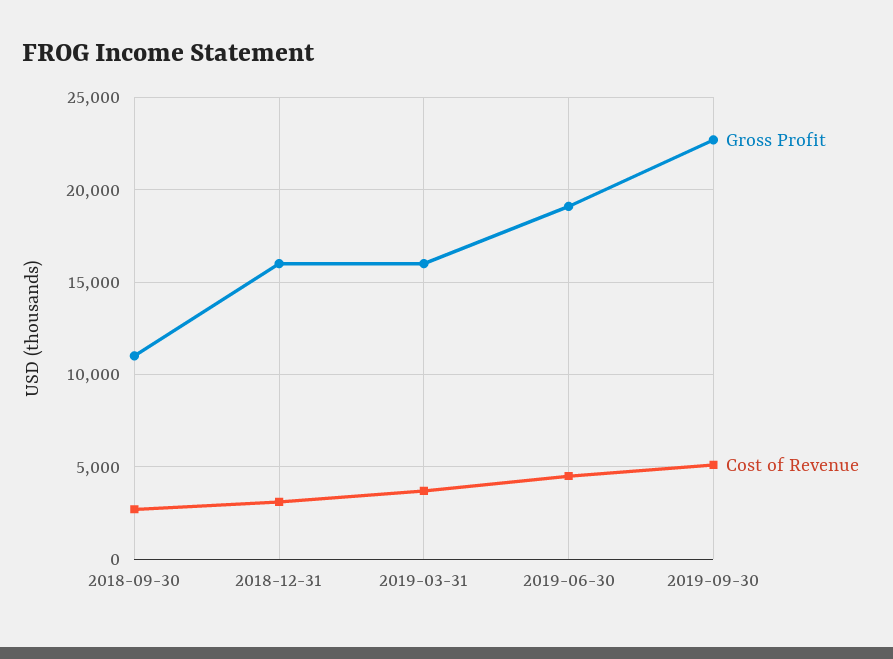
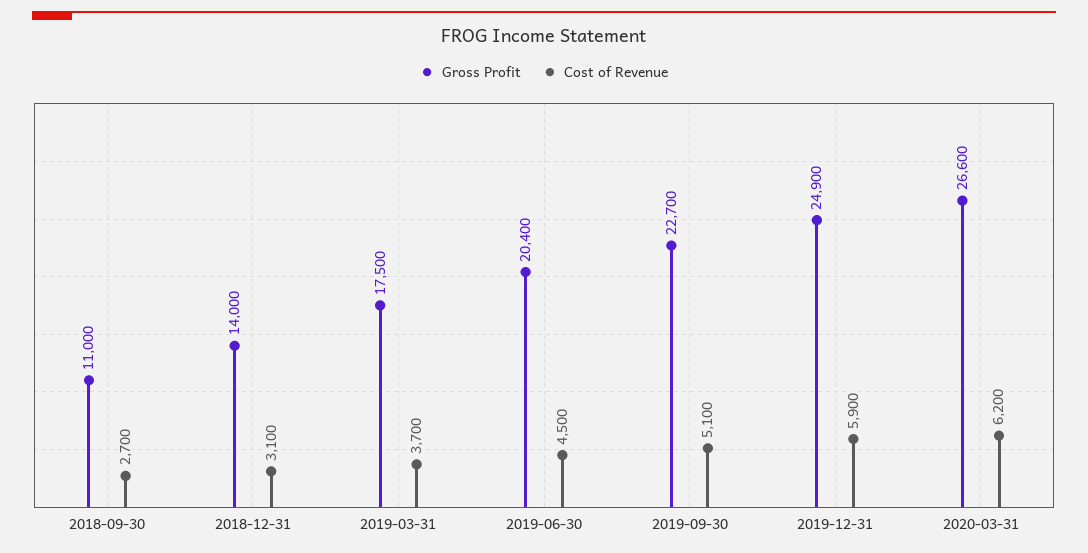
Gross Profit, 2018-12-31: 16000 -> 14000
Gross Profit, 2019-03-31: 16000 -> 17500
Gross Profit, 2019-06-30: 19000 -> 20400
Gross Profit, 2019-12-31: none -> 24900
Cost of Revenue, 2019-12-31: none -> 5900
Gross Profit, 2020-03-31: none -> 26600
Cost of Revenue, 2020-03-31: none -> 6200

